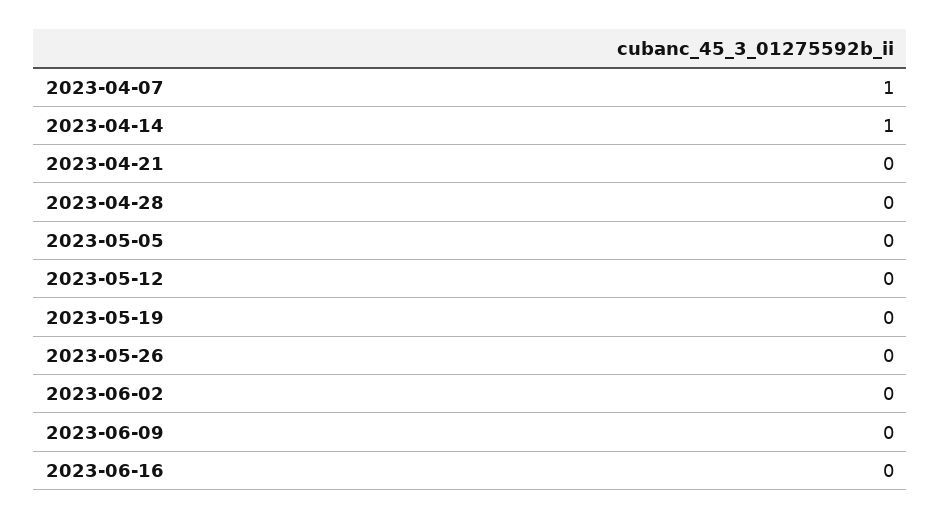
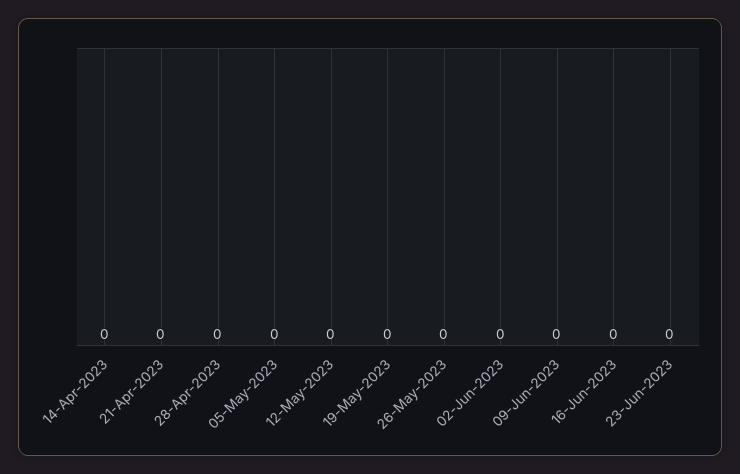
2023-04-07: 1 -> none
2023-04-14: 1 -> 0
23-Jun-2023: none -> 0

